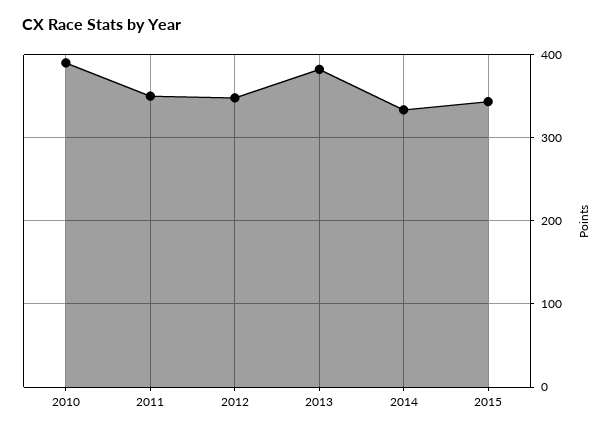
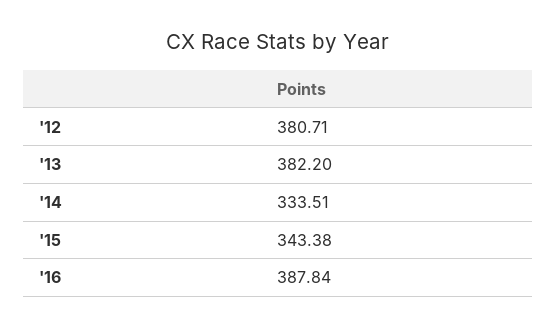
2010: 390 -> none
2011: 350 -> none
2012: 350 -> 380.71
'16: none -> 387.84

